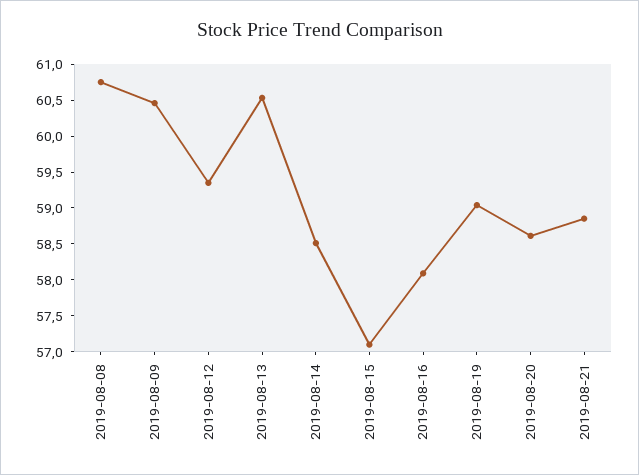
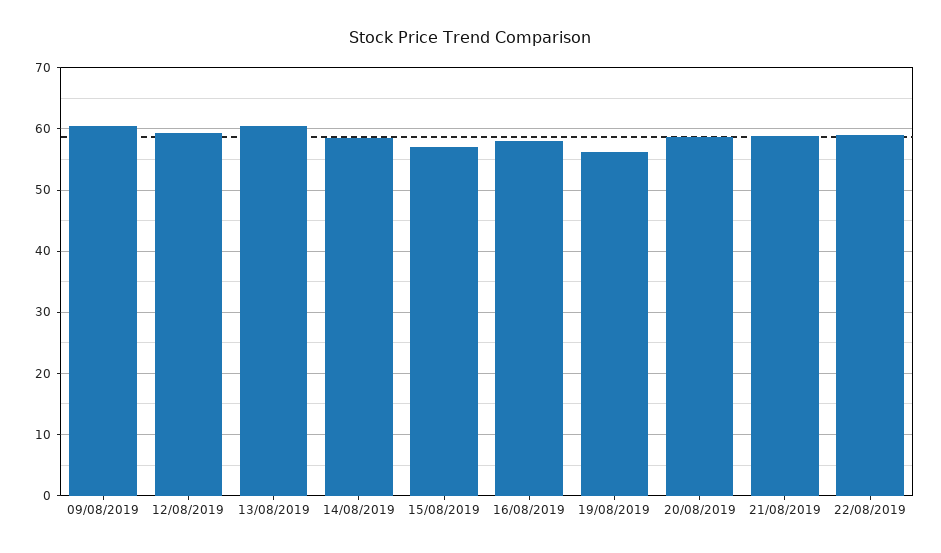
2019-08-08: 60.75 -> none
2019-08-19: 59 -> 56
22/08/2019: none -> 59

